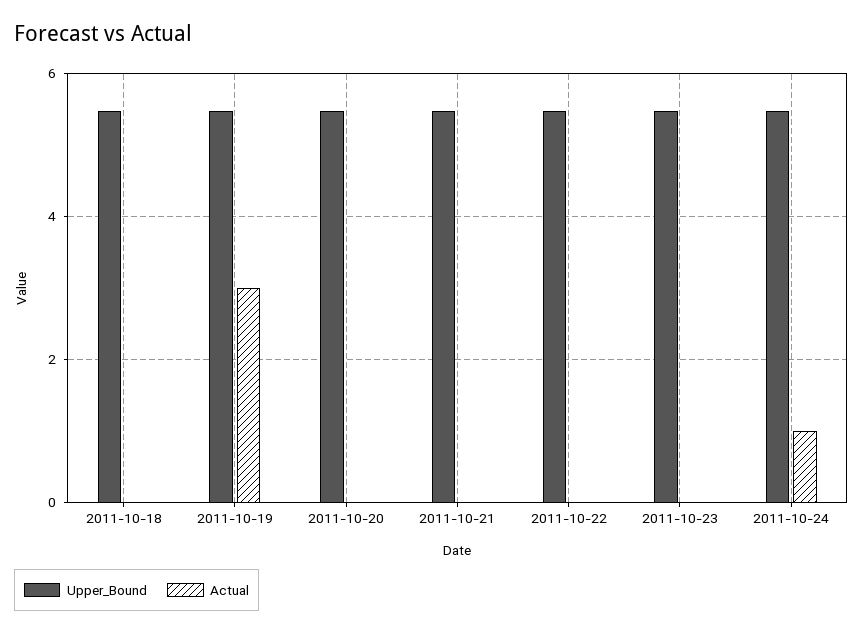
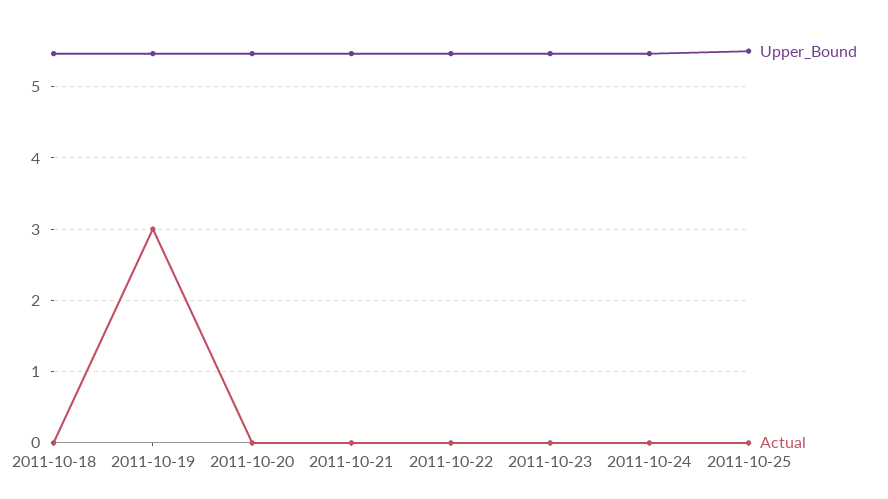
Actual, 2011-10-24: 1 -> 0
Upper_Bound, 2011-10-25: none -> 5.5
Actual, 2011-10-25: none -> 0

